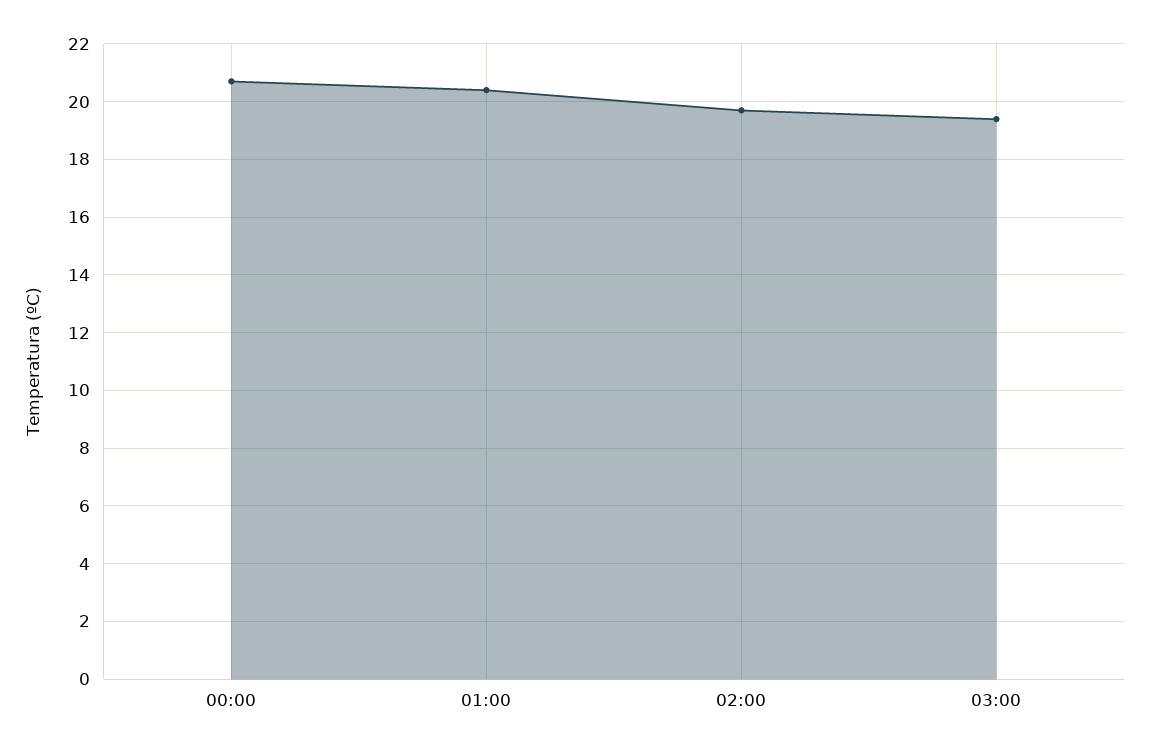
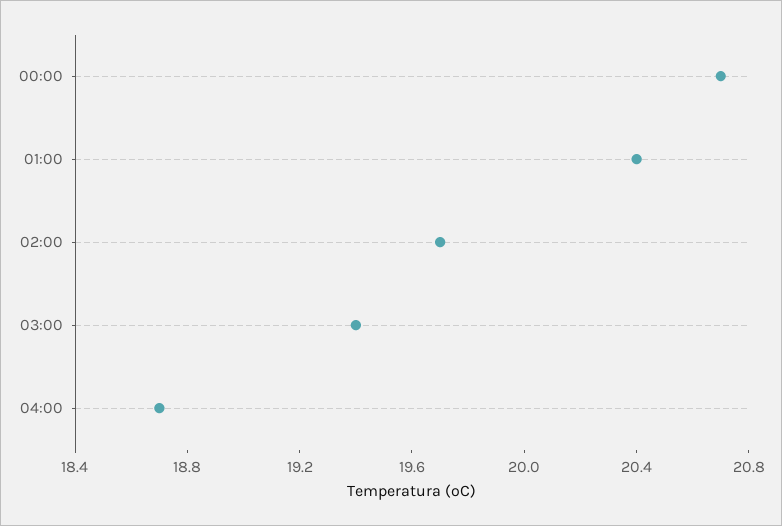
04:00: none -> 18.7

